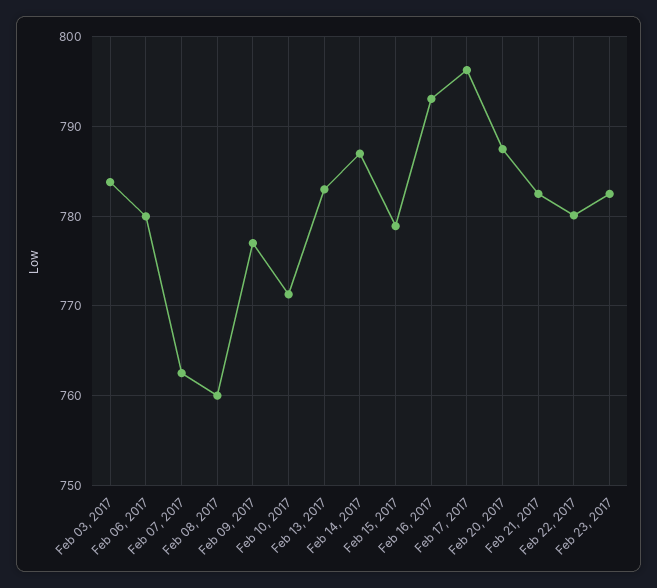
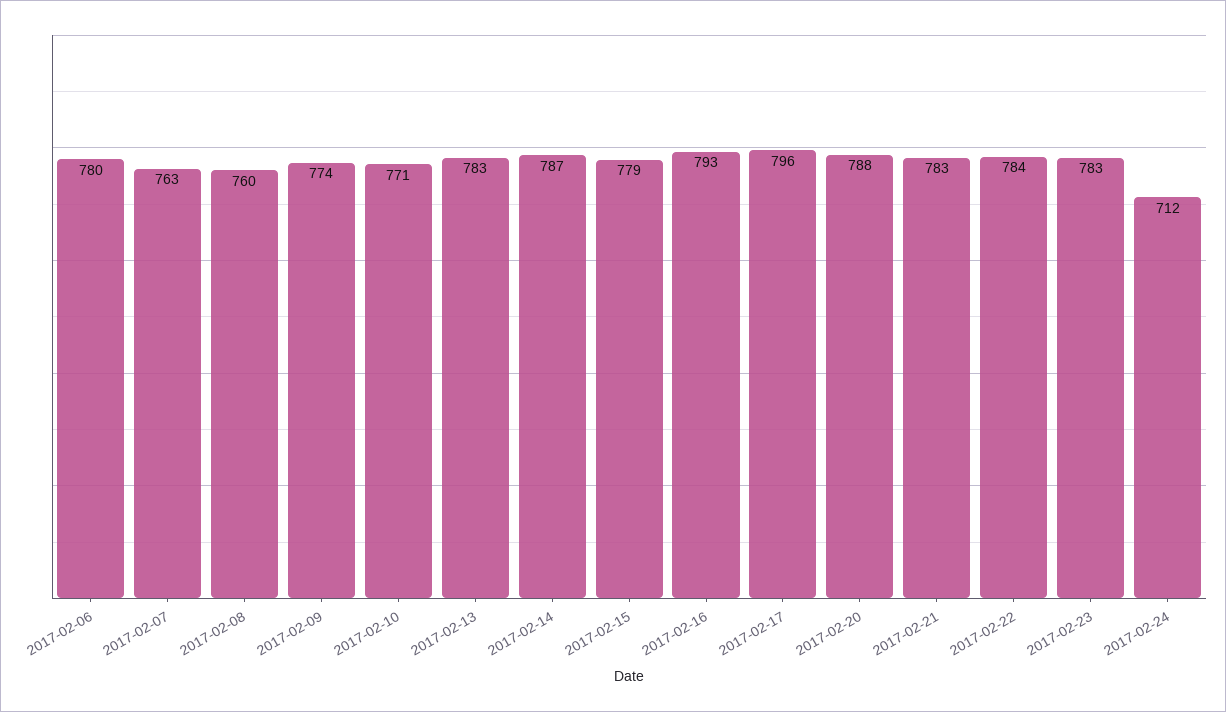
Feb 03, 2017: 784 -> none
Feb 09, 2017: 777 -> 774
Feb 22, 2017: 780 -> 784
2017-02-24: none -> 712

